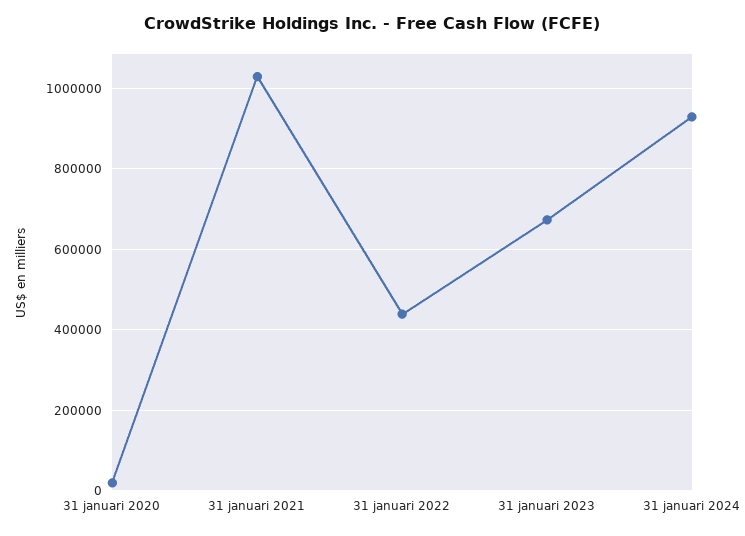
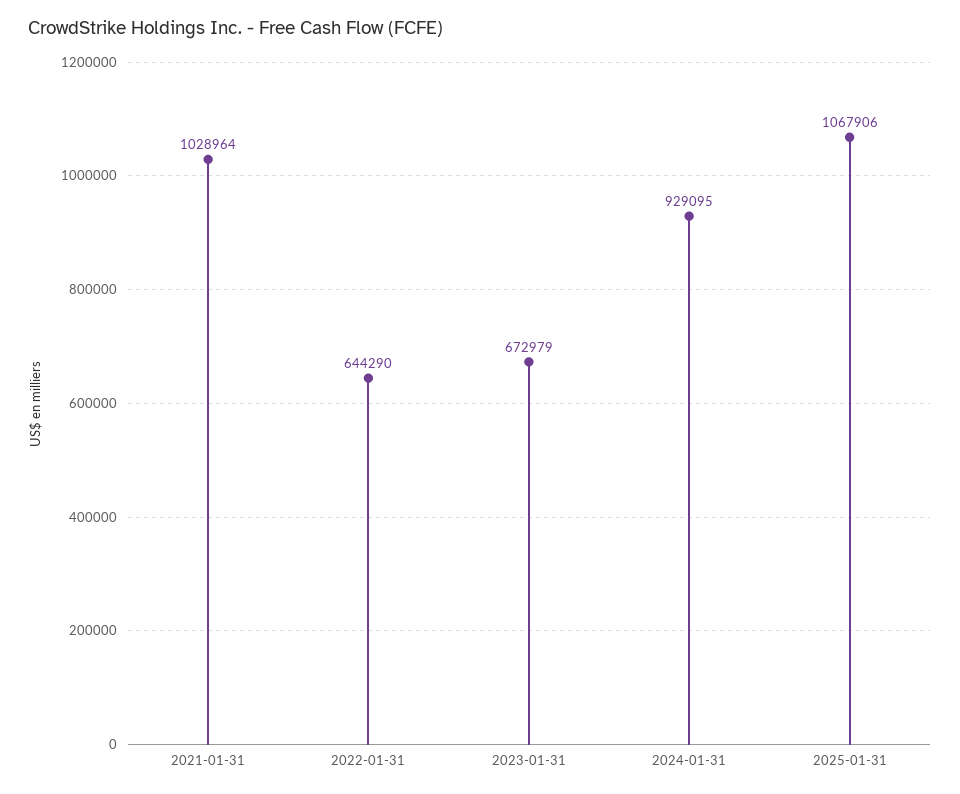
31 januari 2020: 20000 -> none
31 januari 2022: 440000 -> 644290
2025-01-31: none -> 1067906

